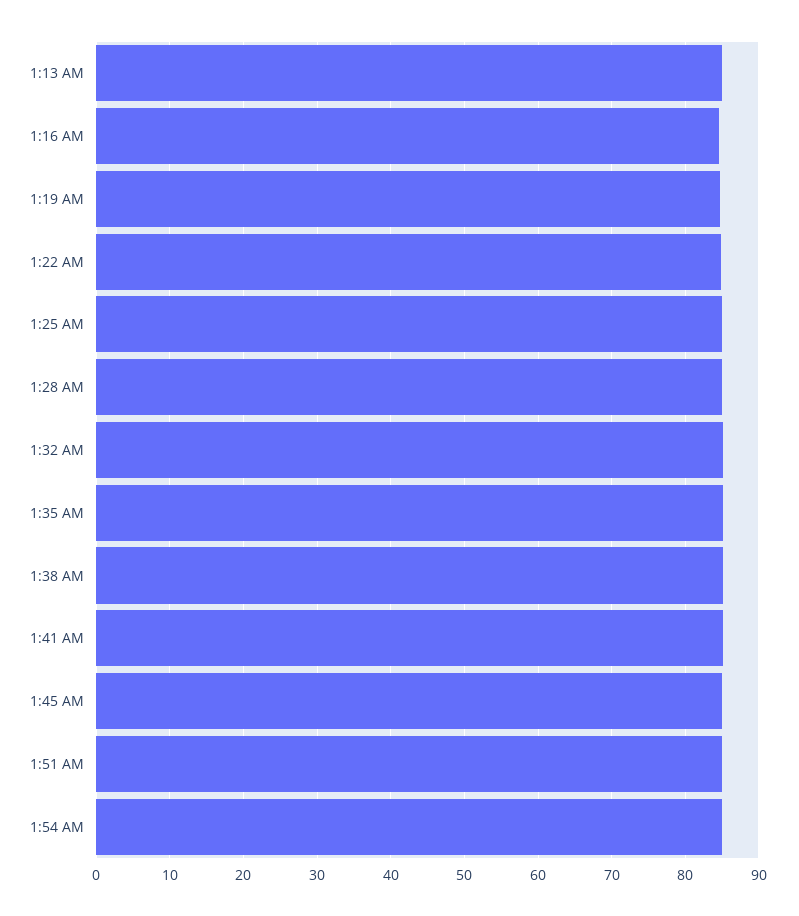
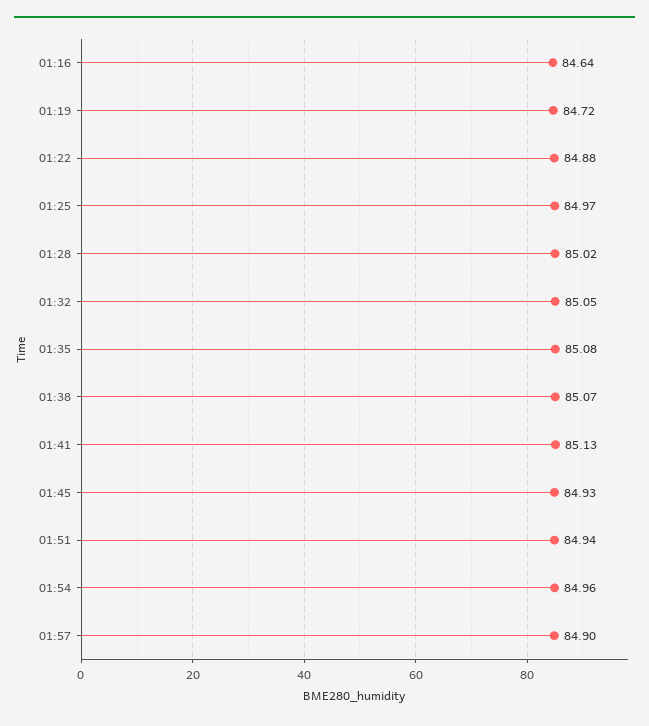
1:13 AM: 85 -> none
01:57: none -> 84.9

